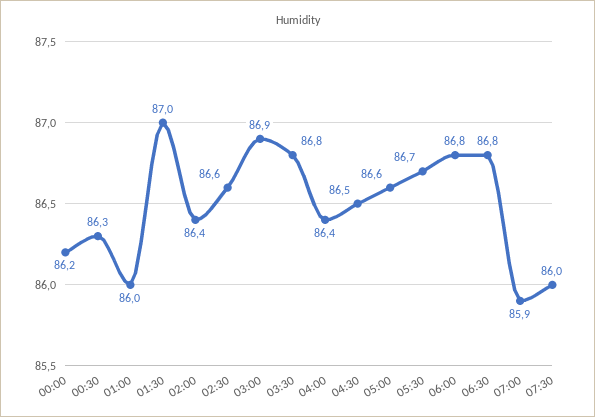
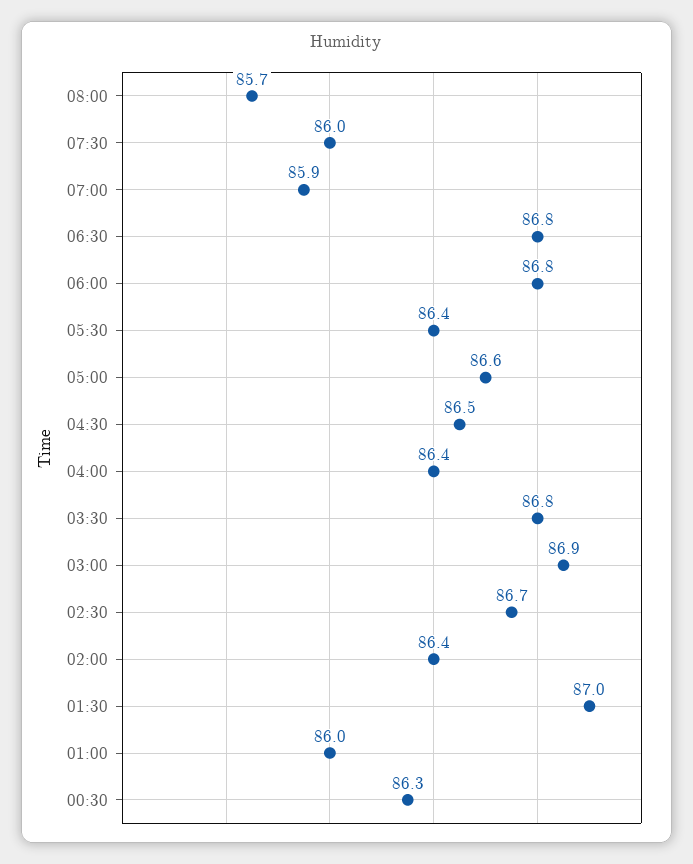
00:00: 86.2 -> none
02:30: 86.6 -> 86.7
05:30: 86.7 -> 86.4
08:00: none -> 85.7

